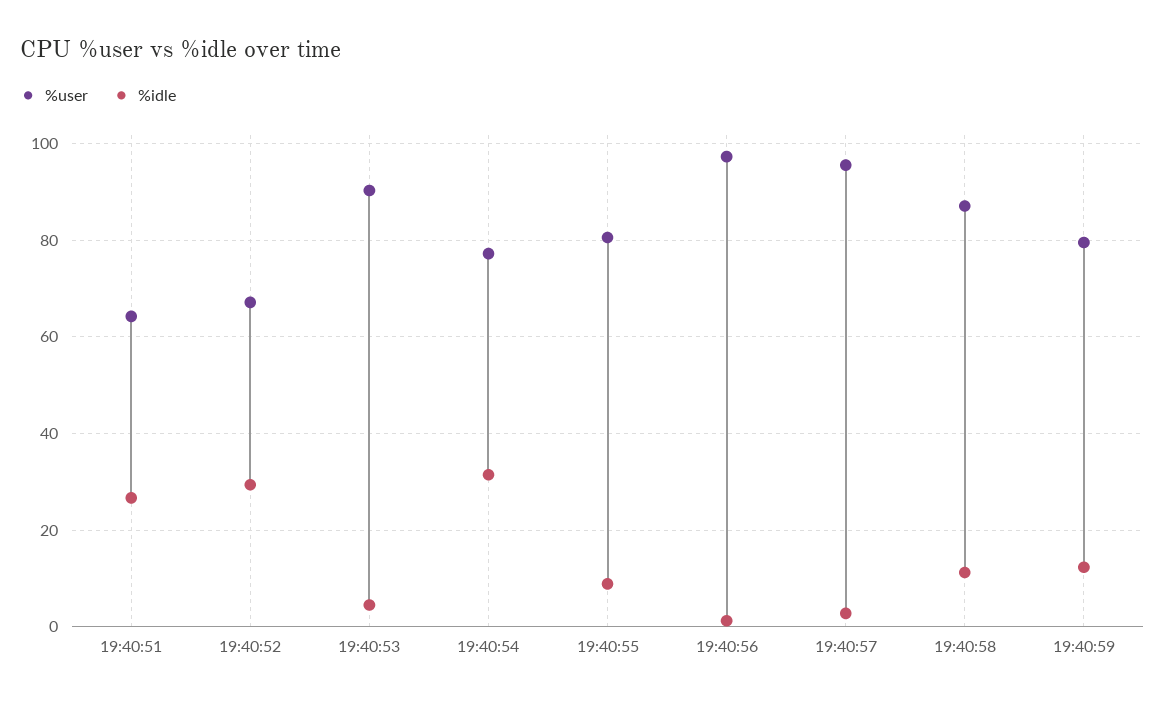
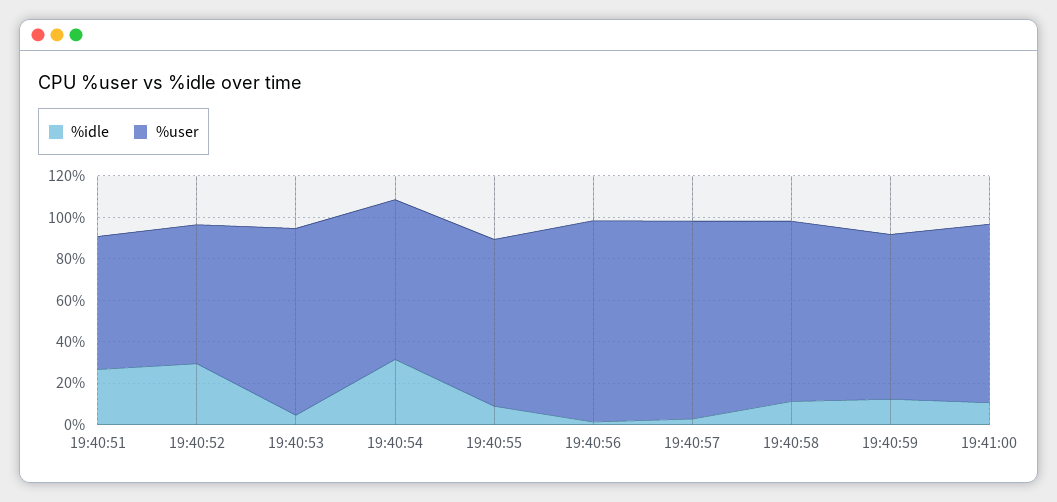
%idle, 19:41:00: none -> 10
%user, 19:41:00: none -> 85

